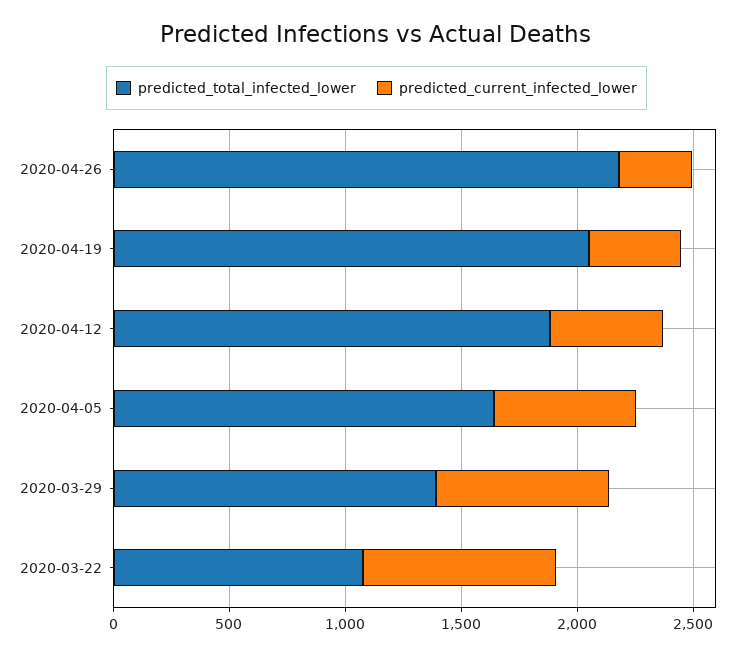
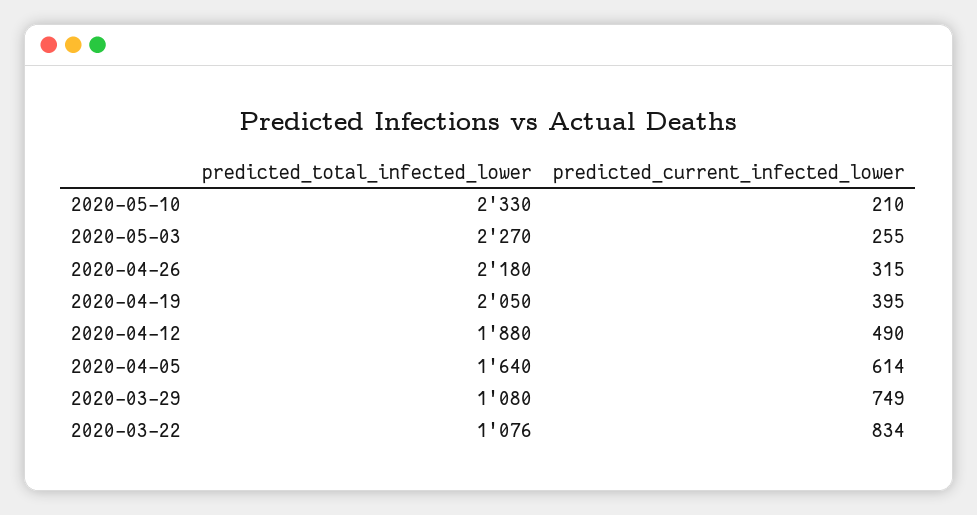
predicted_total_infected_lower, 2020-03-29: 1400 -> 1080
predicted_total_infected_lower, 2020-05-10: none -> 2330
predicted_current_infected_lower, 2020-05-10: none -> 210
predicted_total_infected_lower, 2020-05-03: none -> 2270
predicted_current_infected_lower, 2020-05-03: none -> 255

